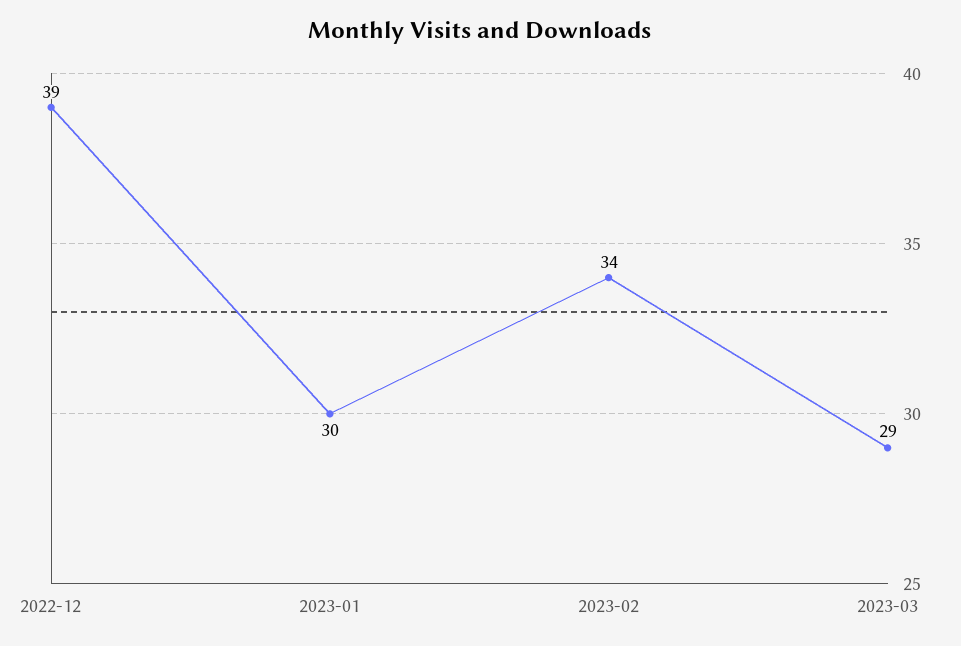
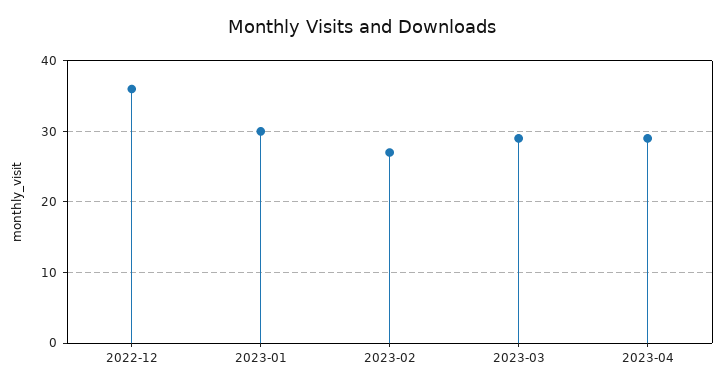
2022-12: 39 -> 36
2023-02: 34 -> 27
2023-04: none -> 29

